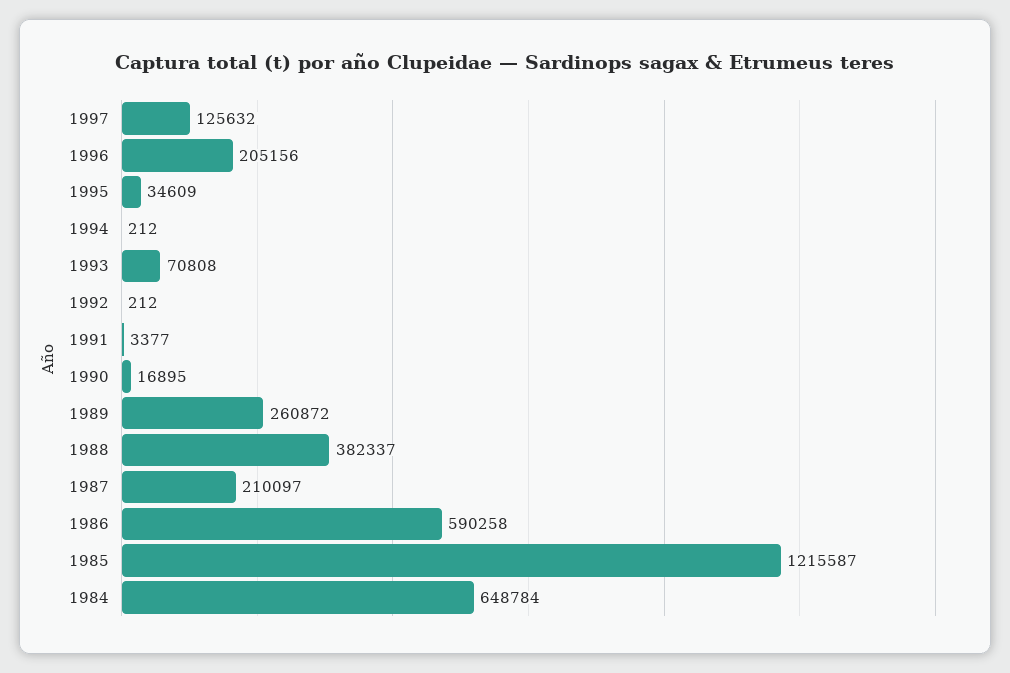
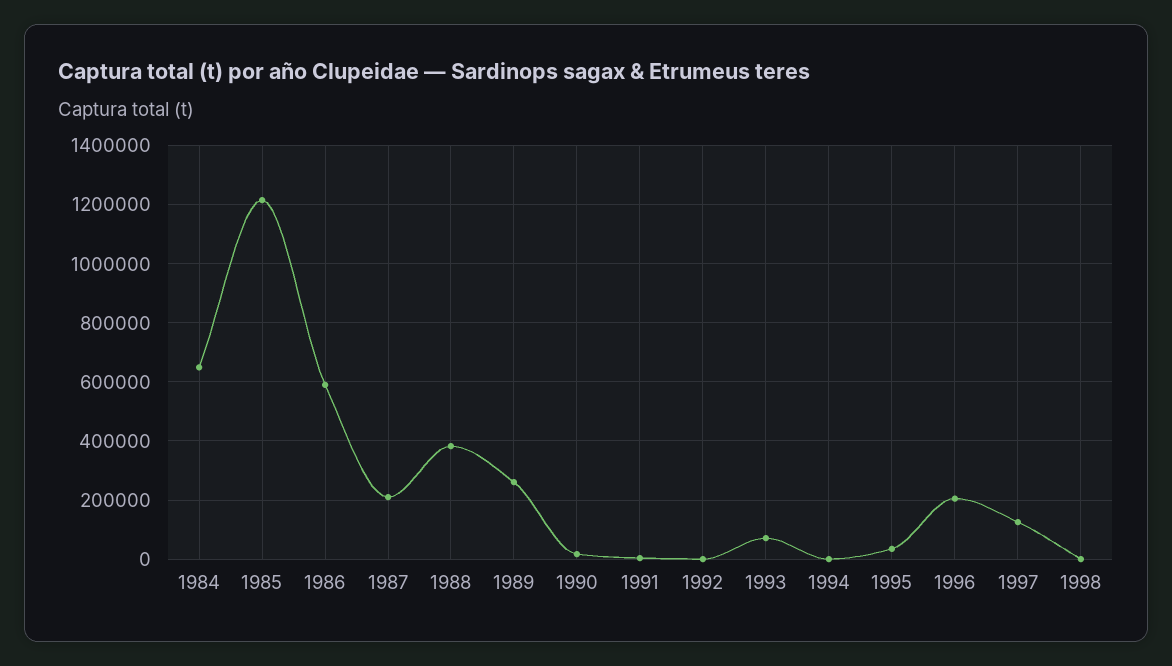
1998: none -> 0

